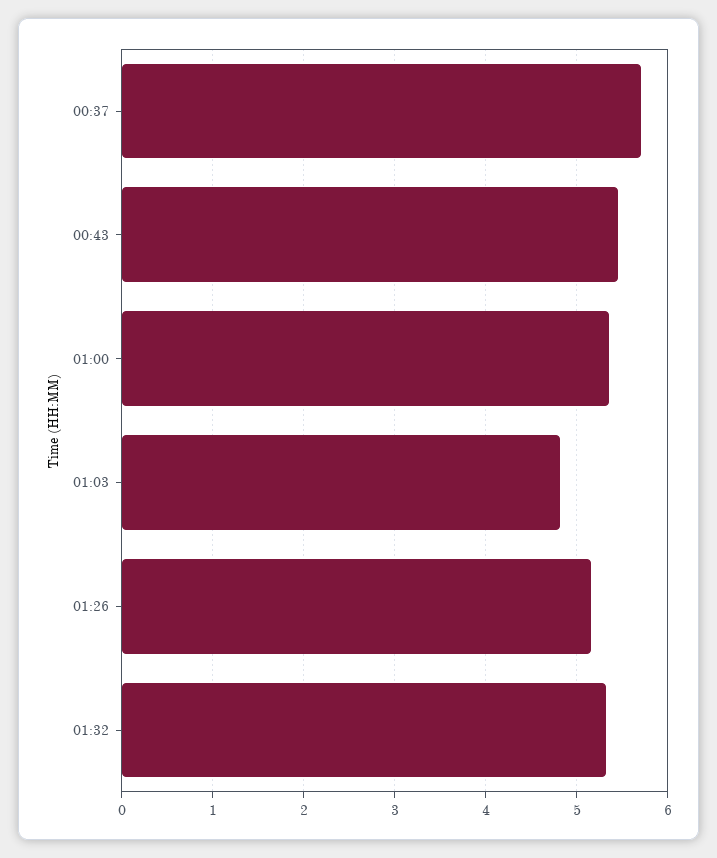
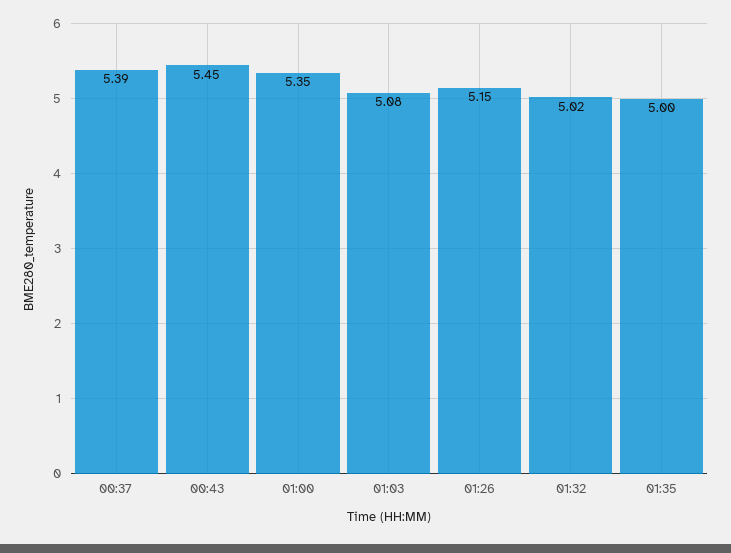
00:37: 5.7 -> 5.39
01:03: 4.8 -> 5.08
01:32: 5.3 -> 5.02
01:35: none -> 5

